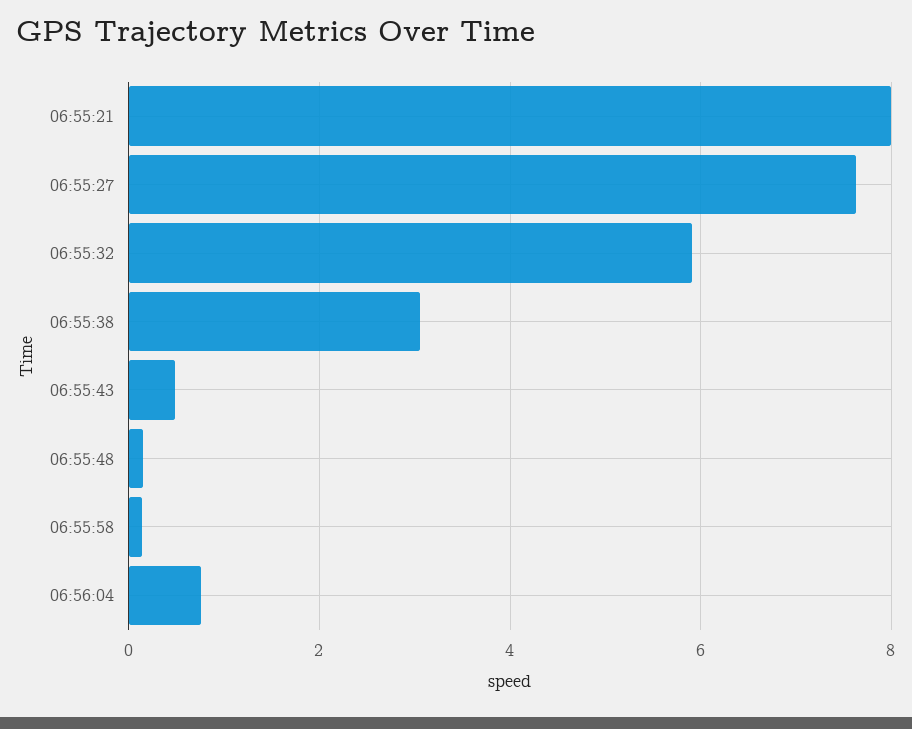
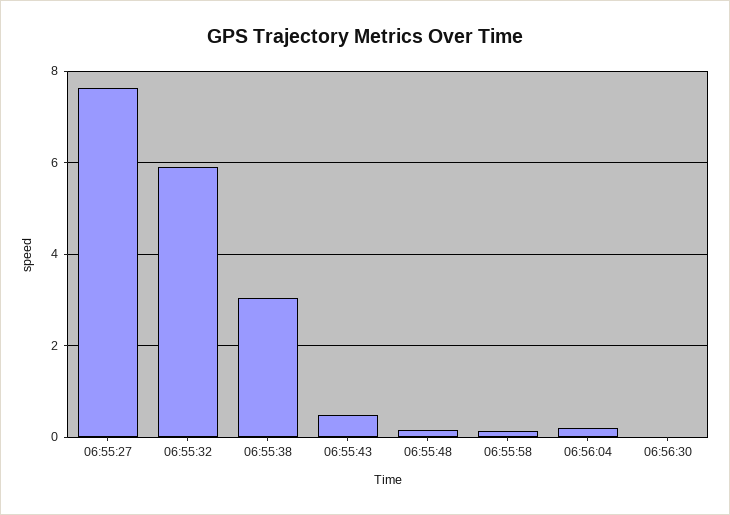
06:55:21: 8 -> none
06:56:04: 0.8 -> 0.2
06:56:30: none -> 0

